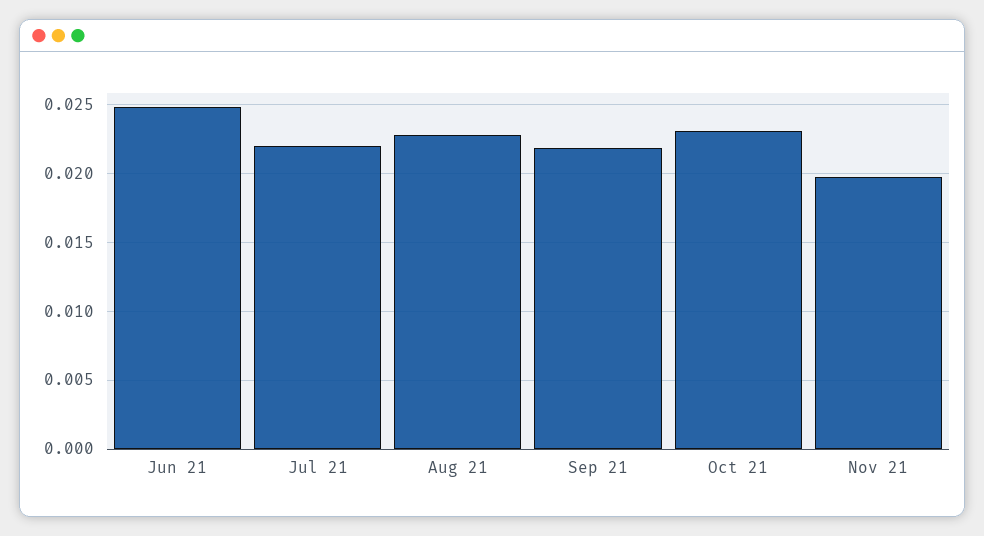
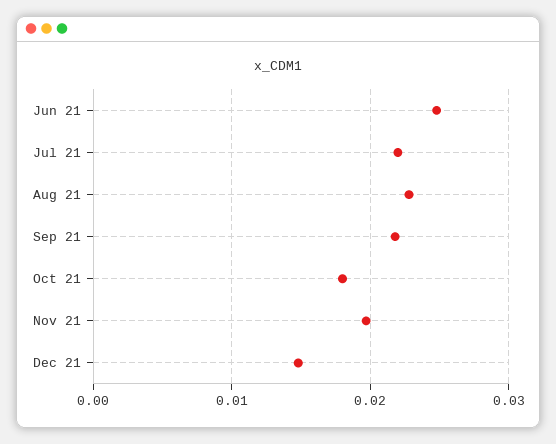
Oct 21: 0.023 -> 0.018
Dec 21: none -> 0.015

